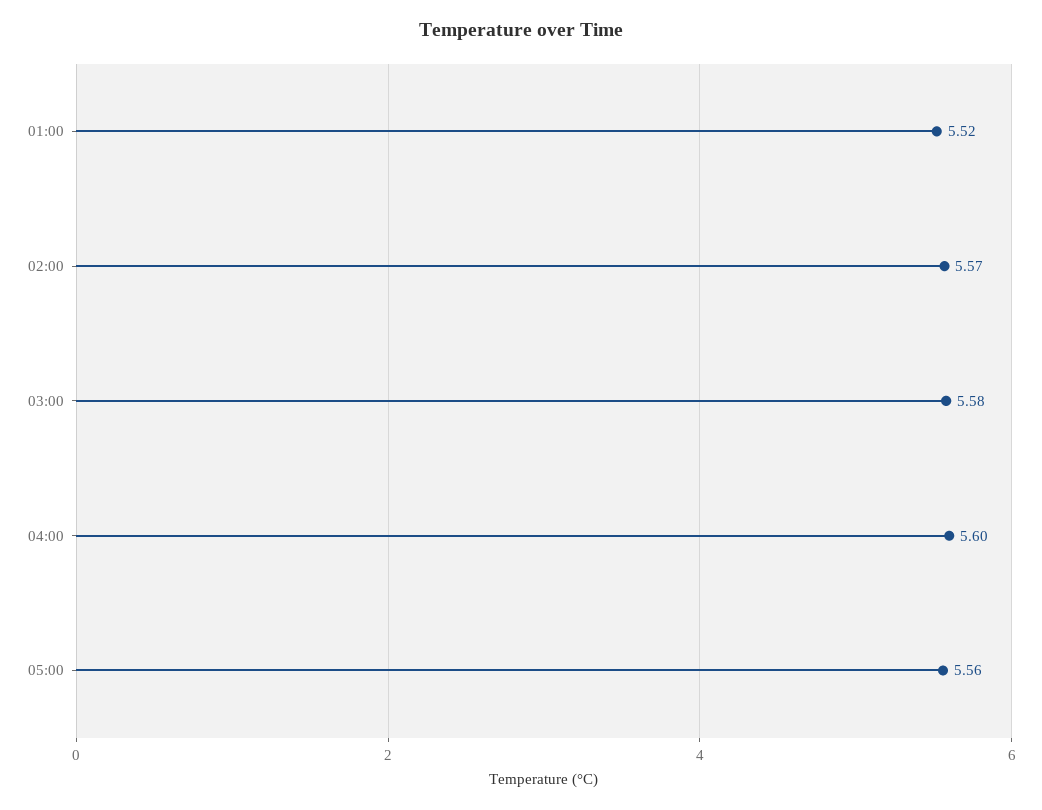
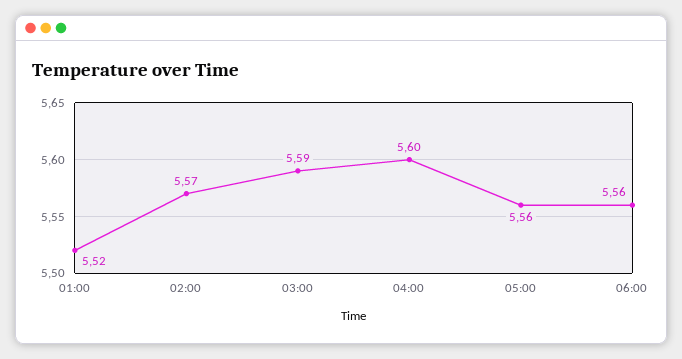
03:00: 5.58 -> 5.59
06:00: none -> 5.56

